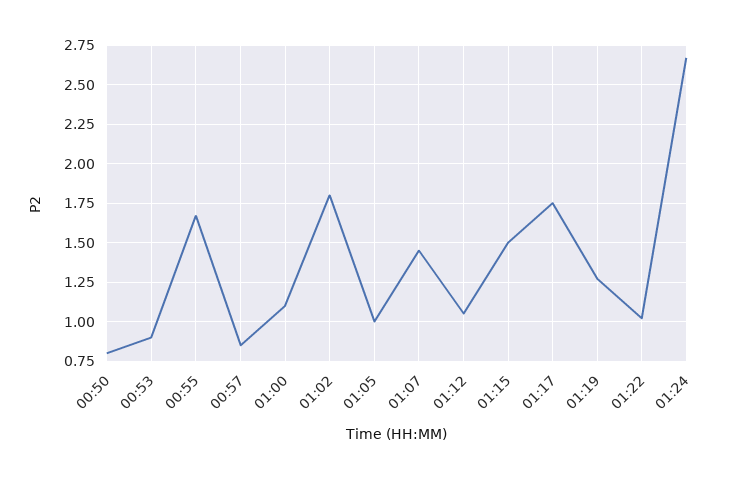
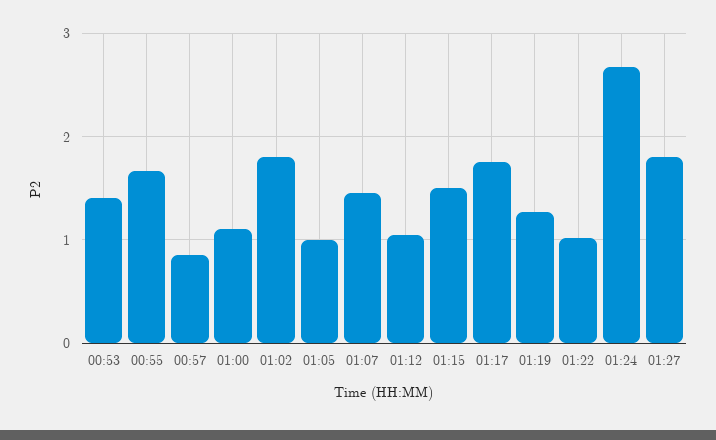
00:50: 0.8 -> none
00:53: 0.9 -> 1.4
01:27: none -> 1.8

